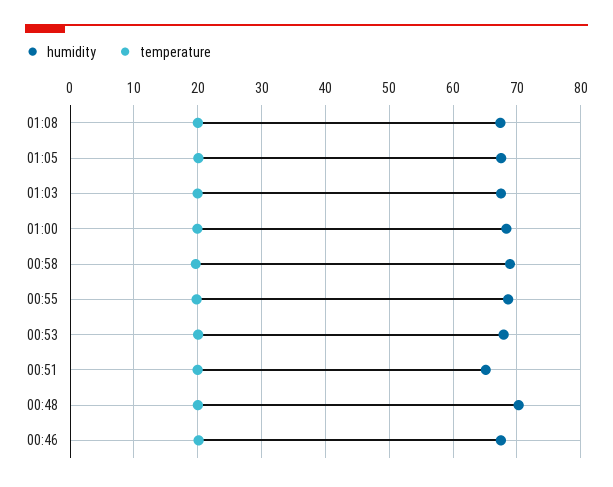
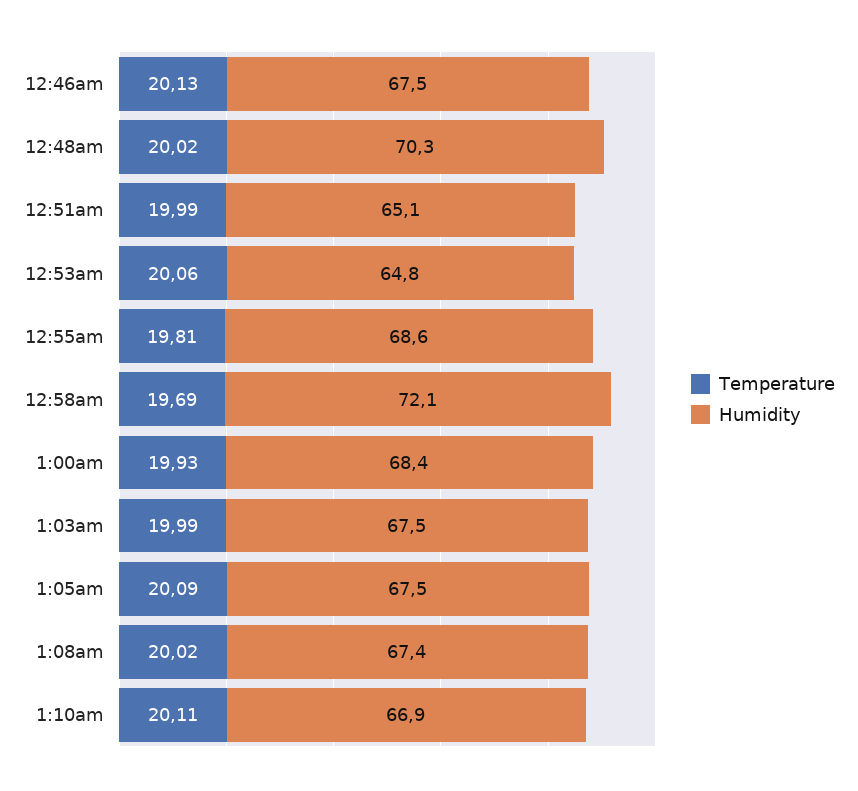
humidity, 00:58: 69 -> 72.1
humidity, 00:53: 68 -> 64.8
temperature, 1:10am: none -> 20.11
humidity, 1:10am: none -> 66.9

